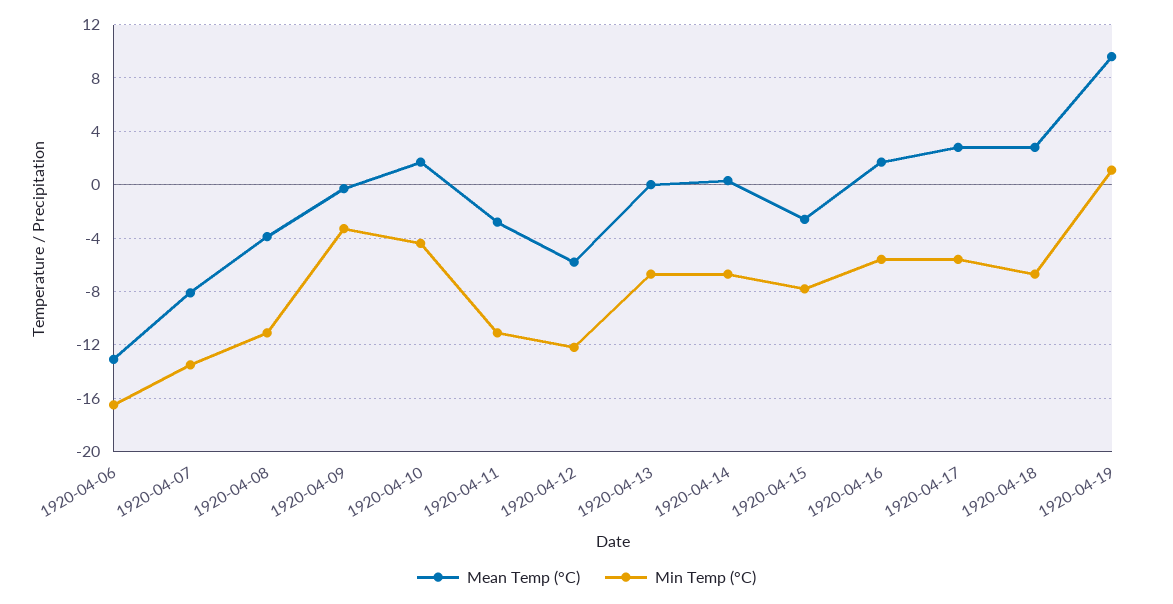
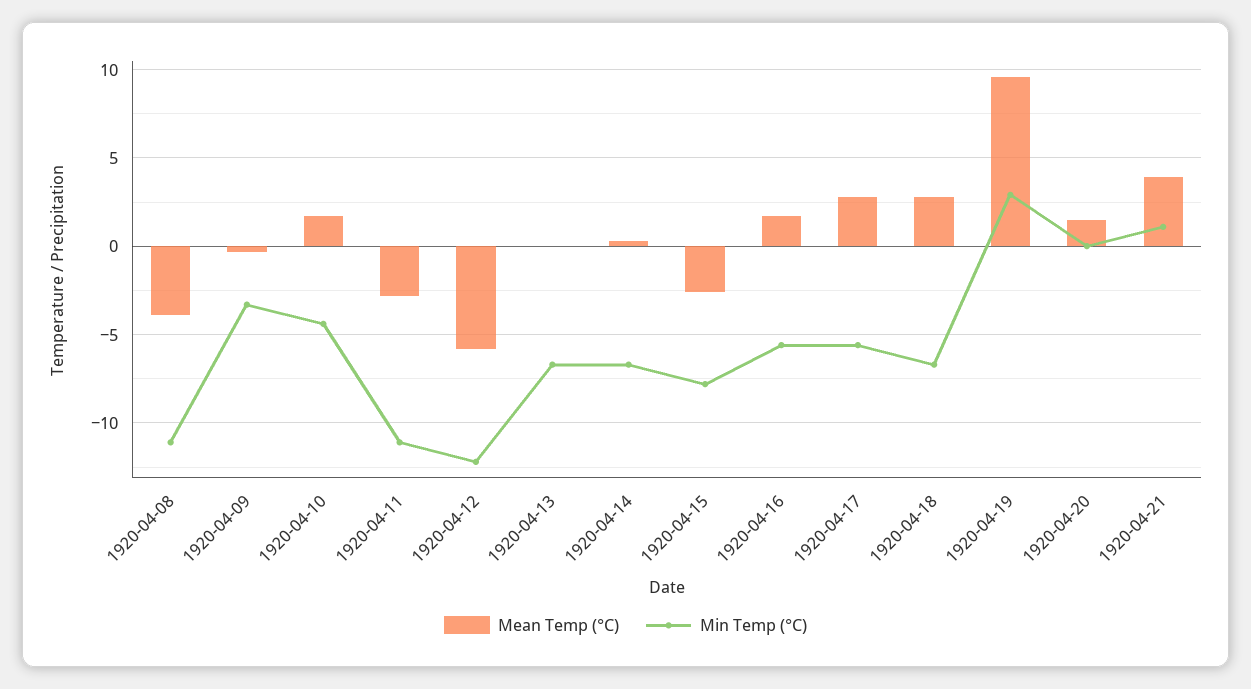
Mean Temp (°C), 1920-04-06: -13 -> none
Min Temp (°C), 1920-04-06: -16.5 -> none
Mean Temp (°C), 1920-04-07: -8 -> none
Min Temp (°C), 1920-04-07: -13.5 -> none
Min Temp (°C), 1920-04-19: 1 -> 3
Mean Temp (°C), 1920-04-20: none -> 1.5
Min Temp (°C), 1920-04-20: none -> 0
Mean Temp (°C), 1920-04-21: none -> 4
Min Temp (°C), 1920-04-21: none -> 1

